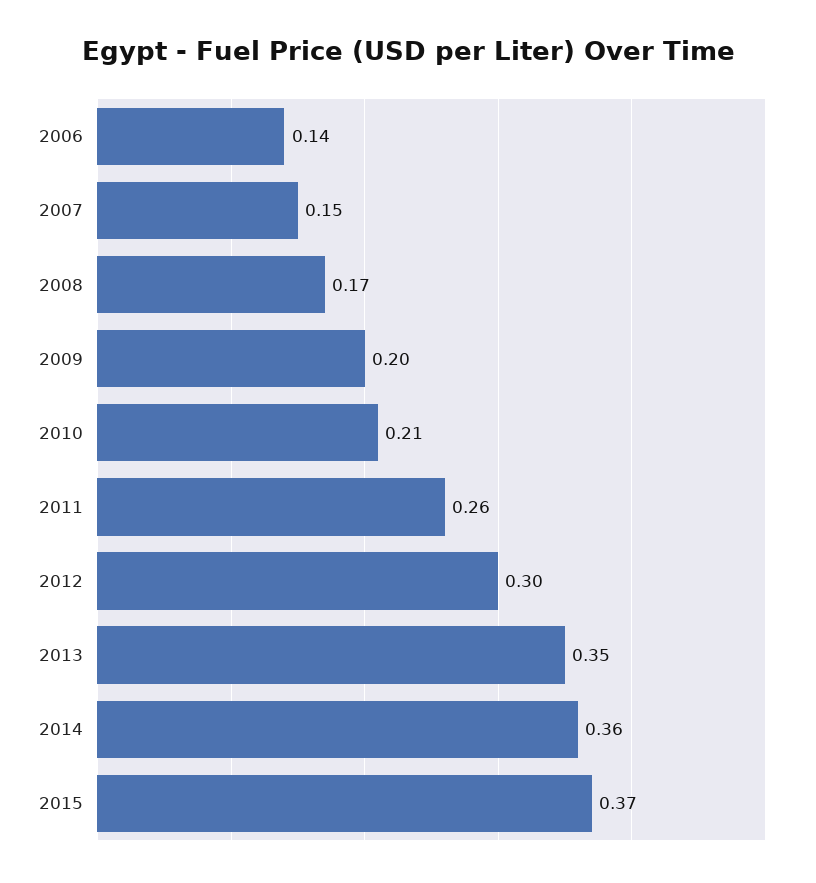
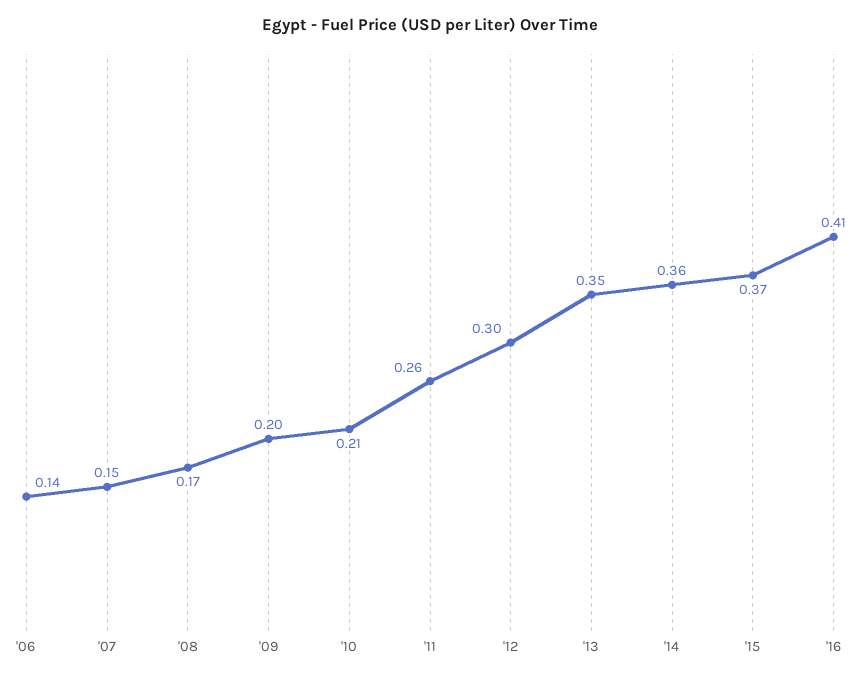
'16: none -> 0.41

